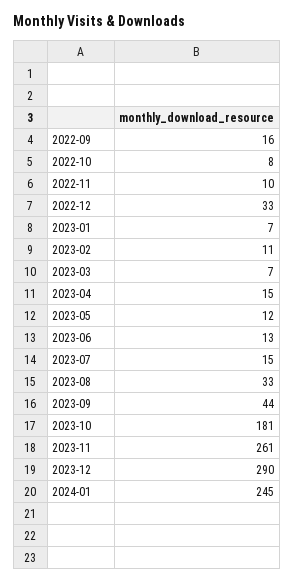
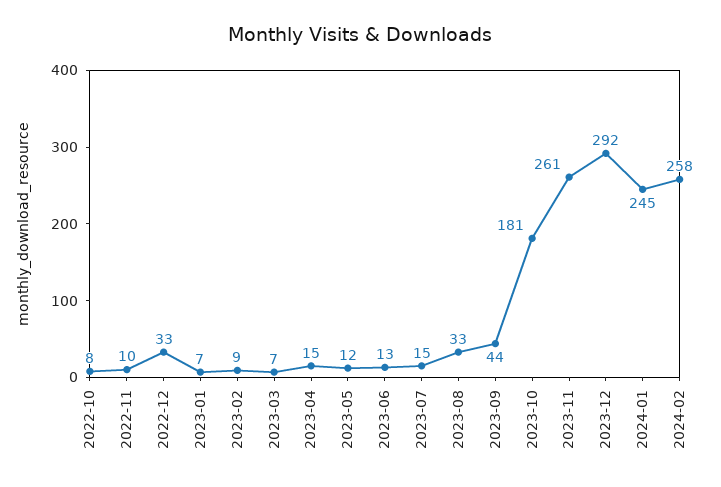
2022-09: 16 -> none
2023-02: 11 -> 9
2023-12: 290 -> 292
2024-02: none -> 258

